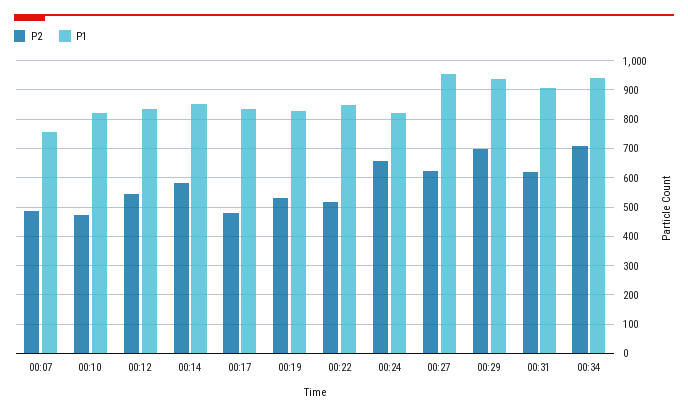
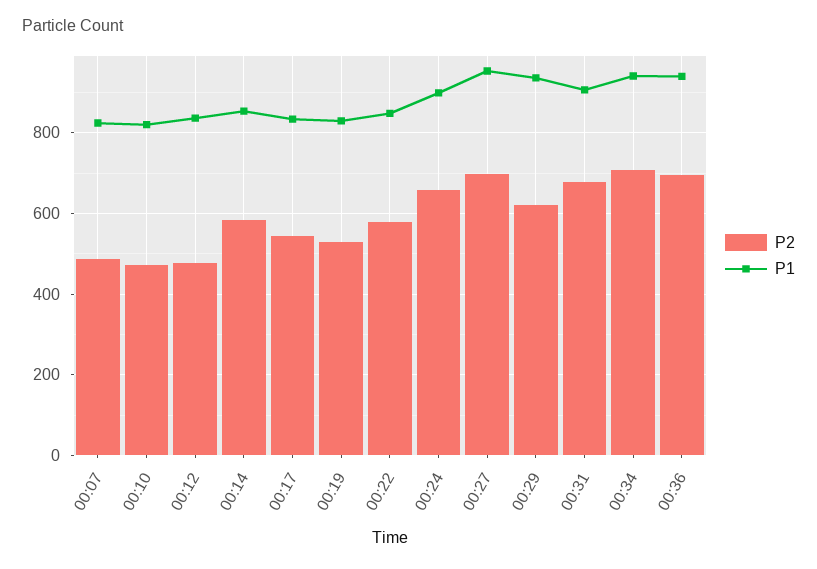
P1, 00:07: 750 -> 820
P2, 00:12: 550 -> 480
P2, 00:17: 475 -> 540
P2, 00:22: 525 -> 580
P1, 00:24: 825 -> 900
P2, 00:27: 625 -> 700
P2, 00:29: 700 -> 620
P2, 00:31: 625 -> 680
P2, 00:36: none -> 700
P1, 00:36: none -> 940

